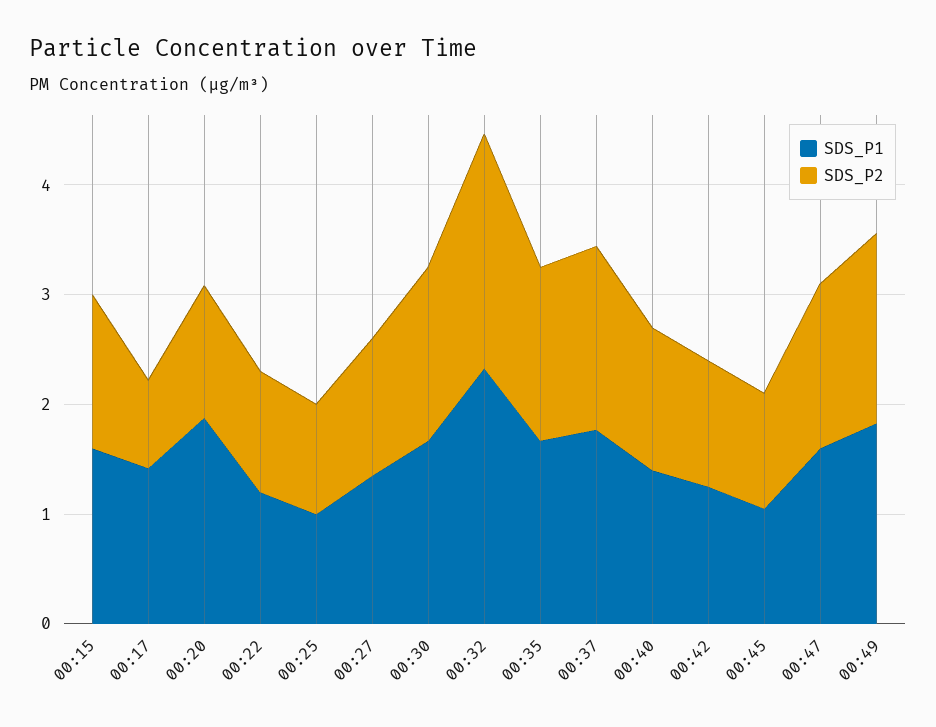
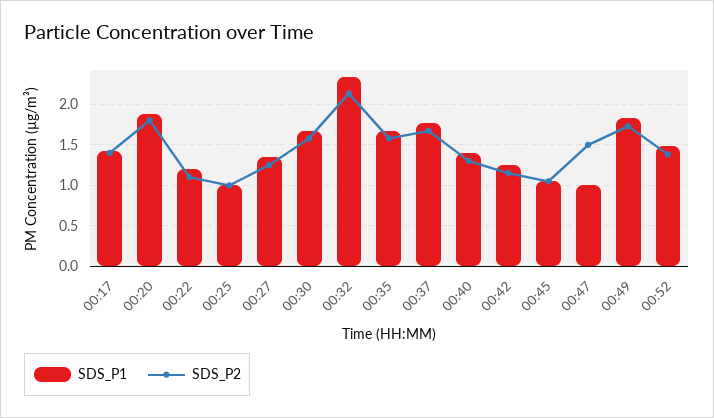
SDS_P1, 00:15: 1.6 -> none
SDS_P2, 00:15: 1.4 -> none
SDS_P2, 00:17: 0.8 -> 1.4
SDS_P2, 00:20: 1.2 -> 1.8
SDS_P1, 00:47: 1.6 -> 1
SDS_P1, 00:52: none -> 1.5
SDS_P2, 00:52: none -> 1.4

